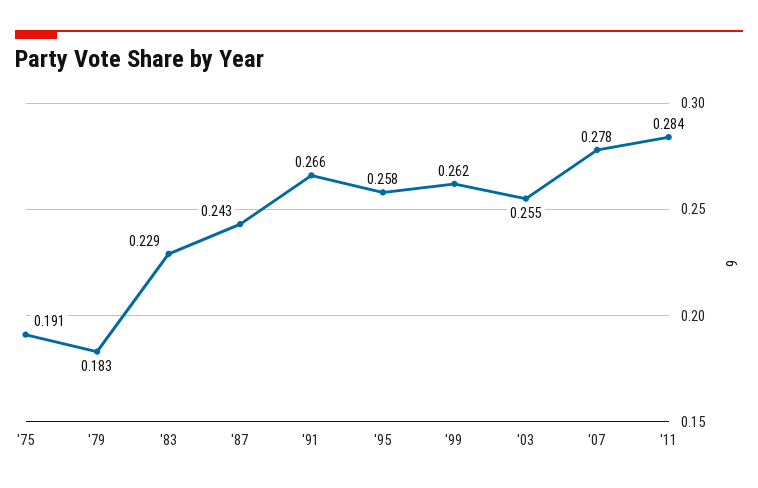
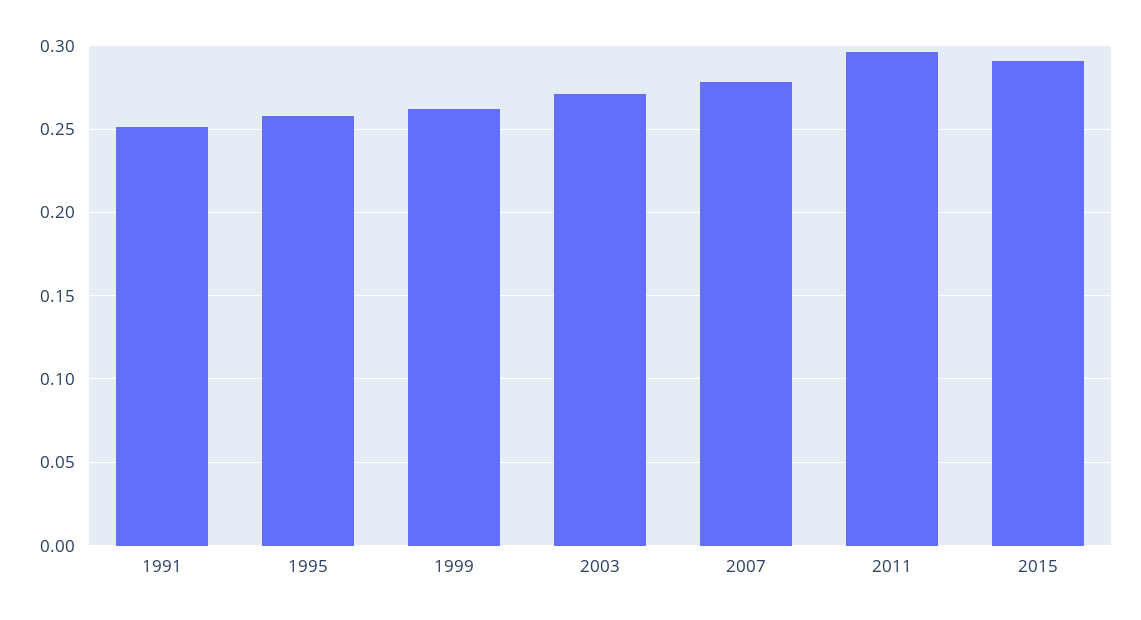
'75: 0.191 -> none
'79: 0.183 -> none
'83: 0.229 -> none
'87: 0.243 -> none
'91: 0.266 -> 0.25
'03: 0.255 -> 0.27
'11: 0.284 -> 0.295
2015: none -> 0.29

